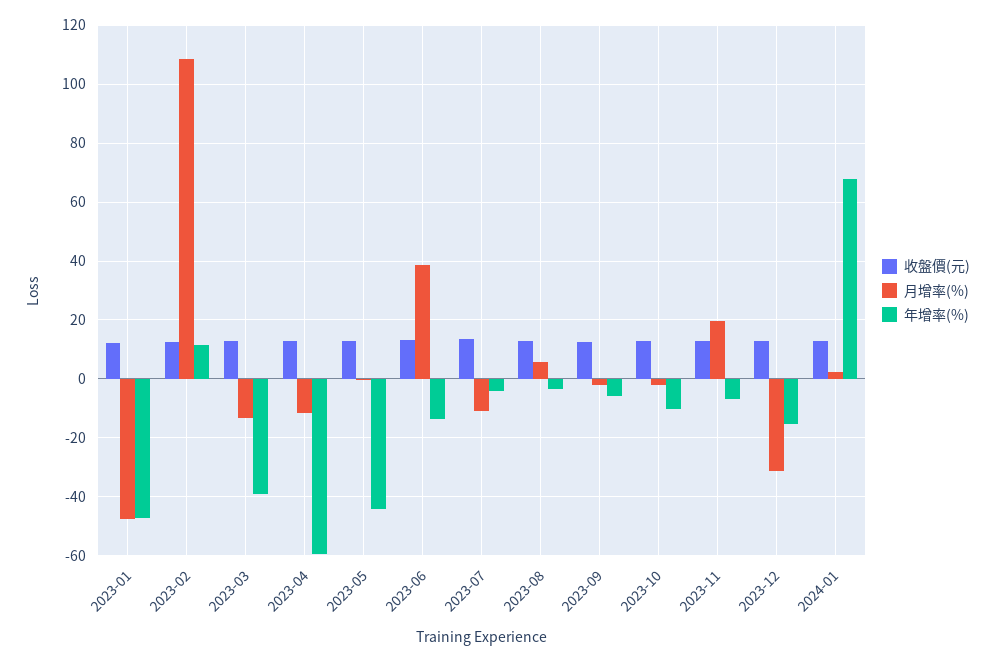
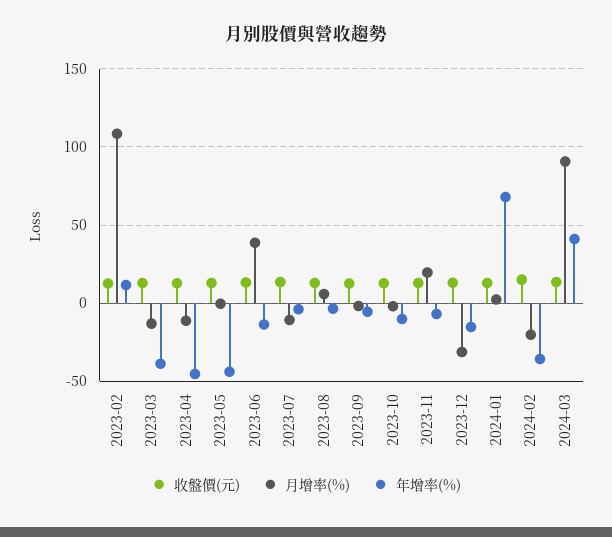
收盤價(元), 2023-01: 12.5 -> none
月增率(%), 2023-01: -47.5 -> none
年增率(%), 2023-01: -47.5 -> none
年增率(%), 2023-04: -60 -> -45
收盤價(元), 2024-02: none -> 15
月增率(%), 2024-02: none -> -20
年增率(%), 2024-02: none -> -35
收盤價(元), 2024-03: none -> 15
月增率(%), 2024-03: none -> 90
年增率(%), 2024-03: none -> 40

